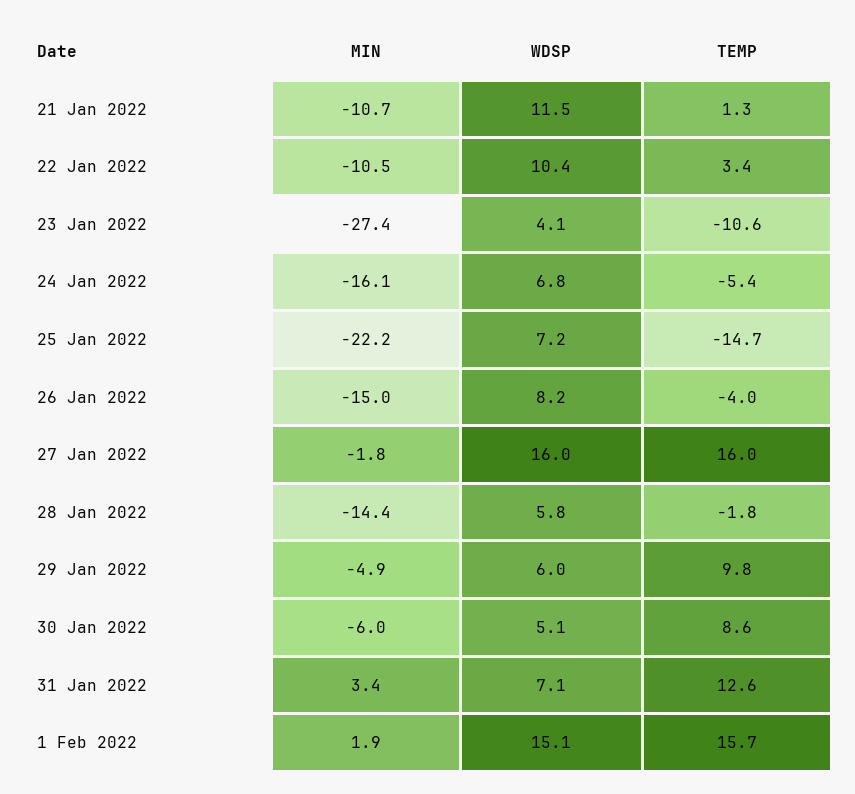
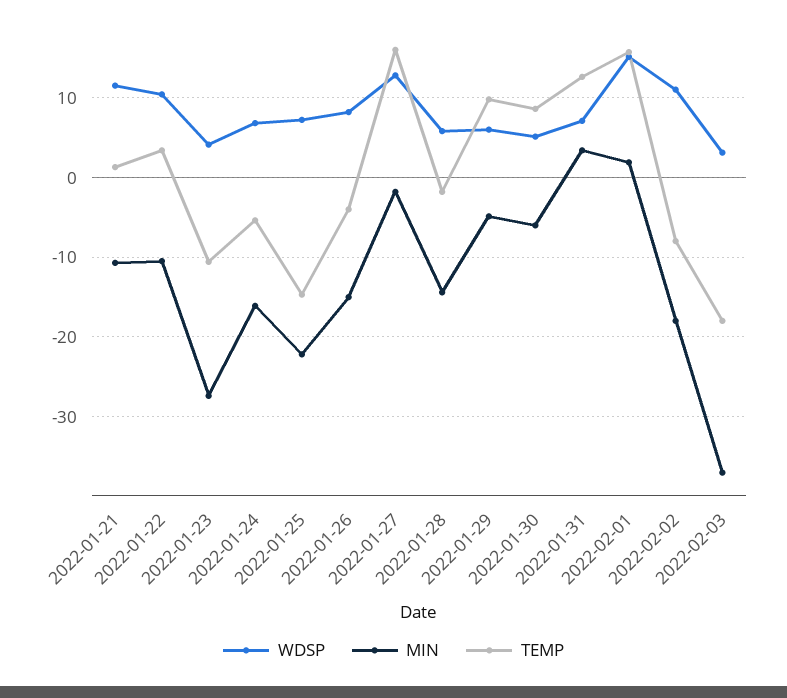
WDSP, 27 Jan 2022: 16 -> 13
WDSP, 2022-02-02: none -> 11
MIN, 2022-02-02: none -> -18
TEMP, 2022-02-02: none -> -8
WDSP, 2022-02-03: none -> 3
MIN, 2022-02-03: none -> -37
TEMP, 2022-02-03: none -> -18

